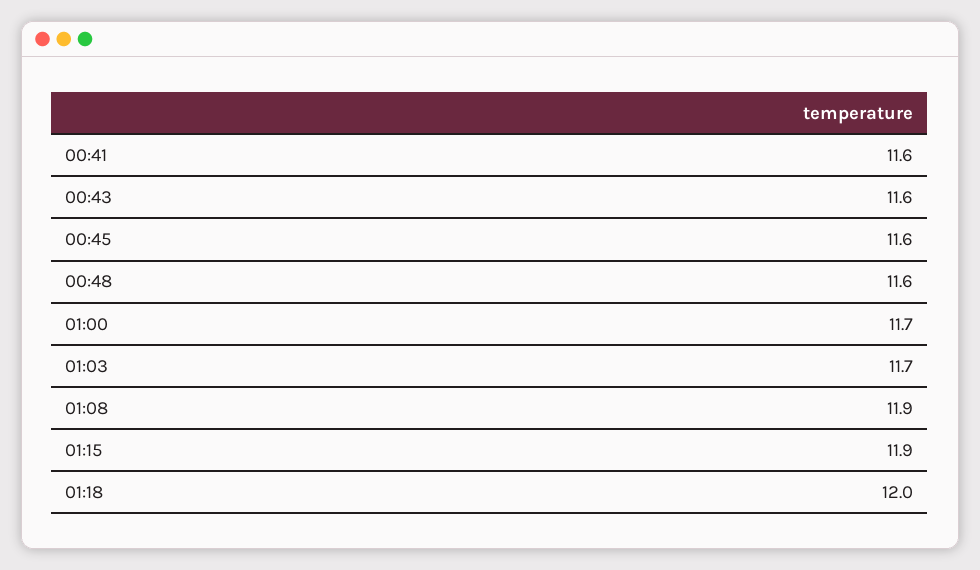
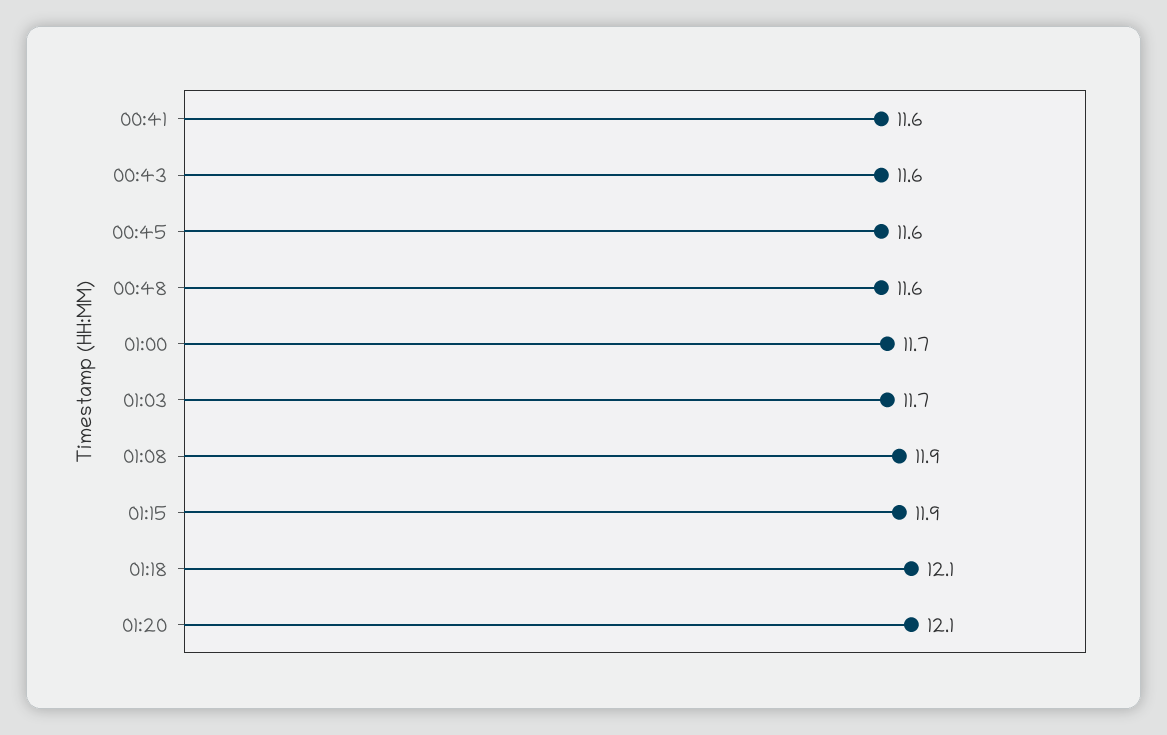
01:18: 12 -> 12.1
01:20: none -> 12.1

